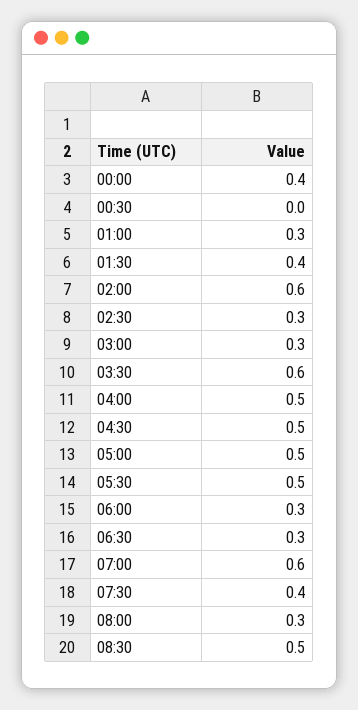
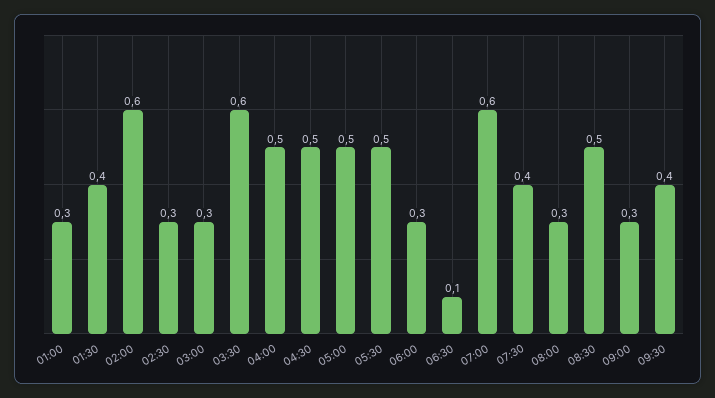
00:00: 0.4 -> none
00:30: 0 -> none
06:30: 0.3 -> 0.1
09:00: none -> 0.3
09:30: none -> 0.4

